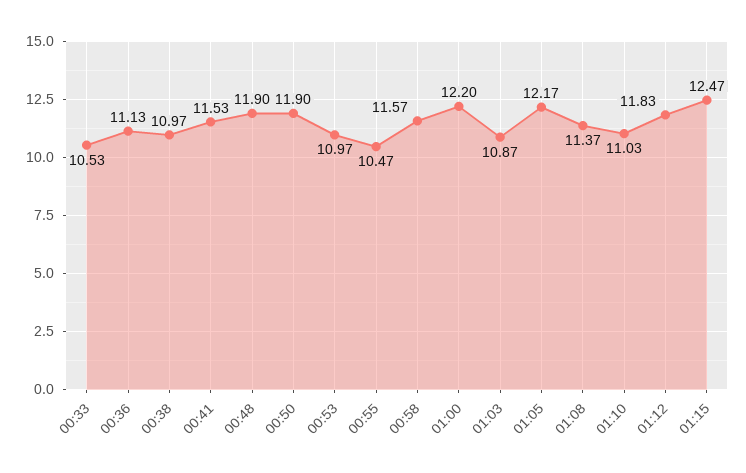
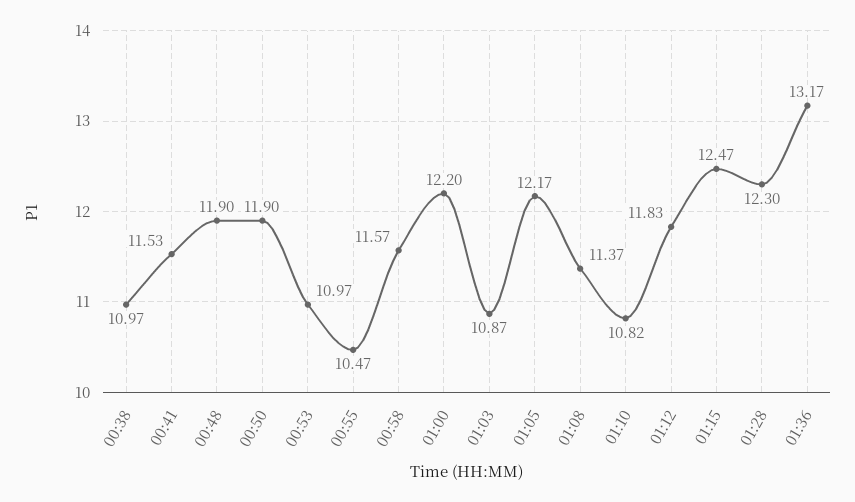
00:33: 10.53 -> none
00:36: 11.13 -> none
01:10: 11.03 -> 10.82
01:28: none -> 12.3
01:36: none -> 13.17

